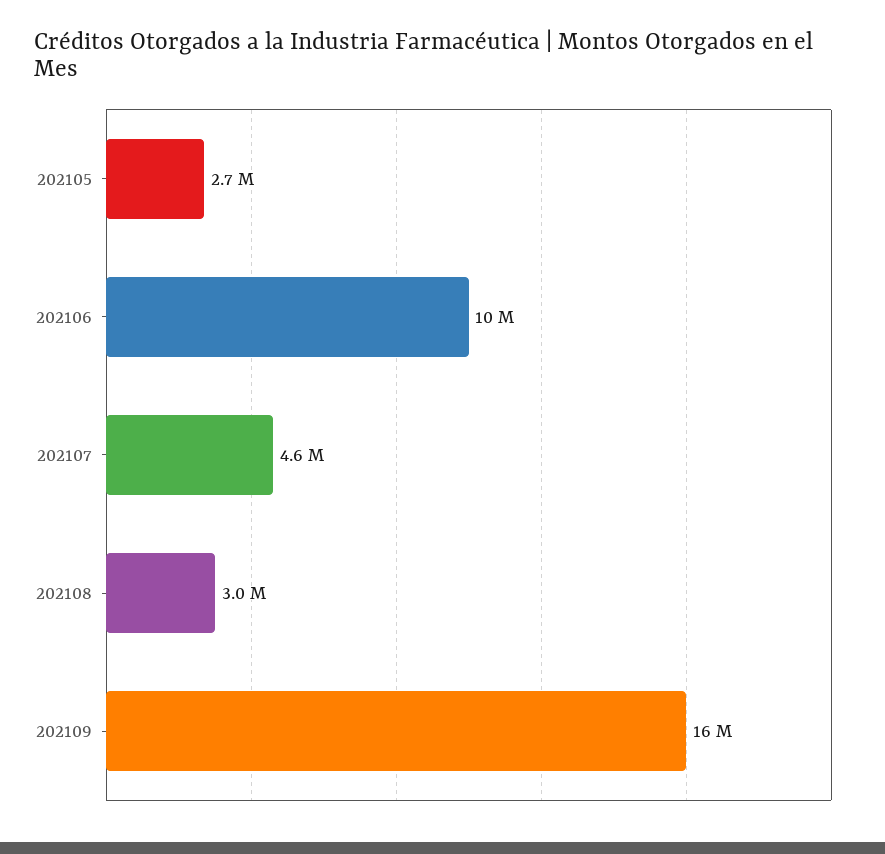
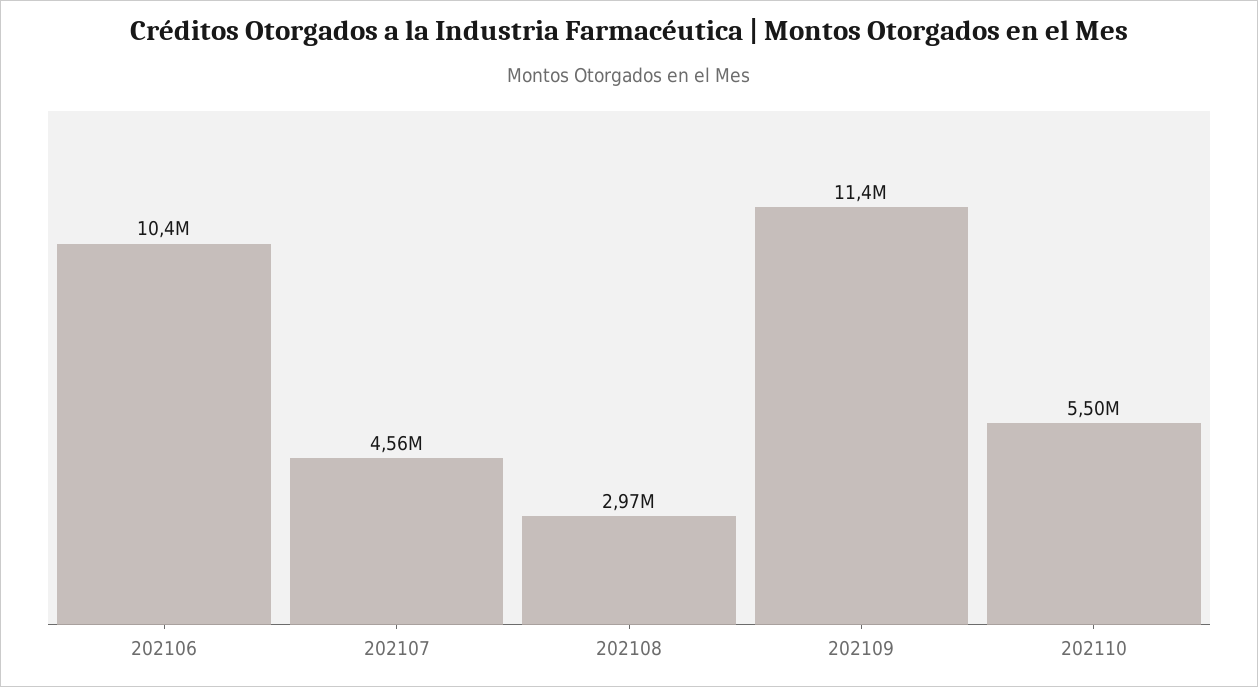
202105: 2700000 -> none
202109: 16000000 -> 11400000
202110: none -> 5500000

